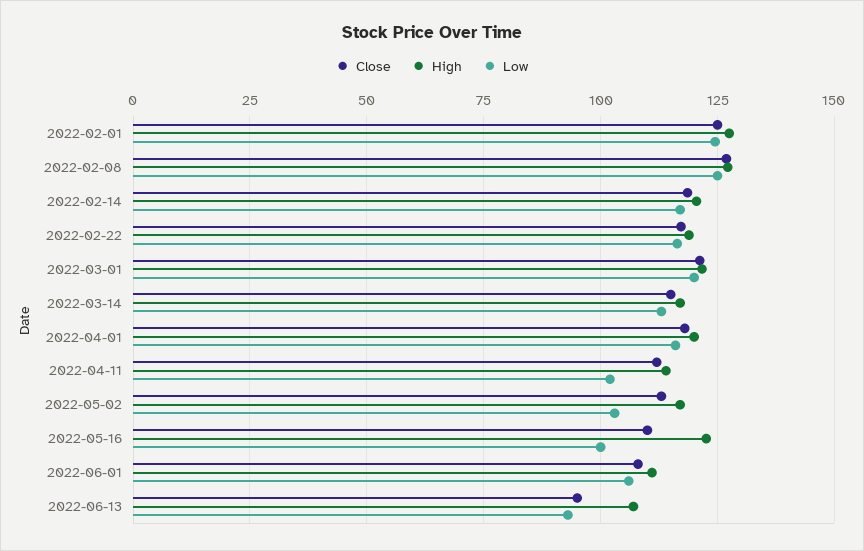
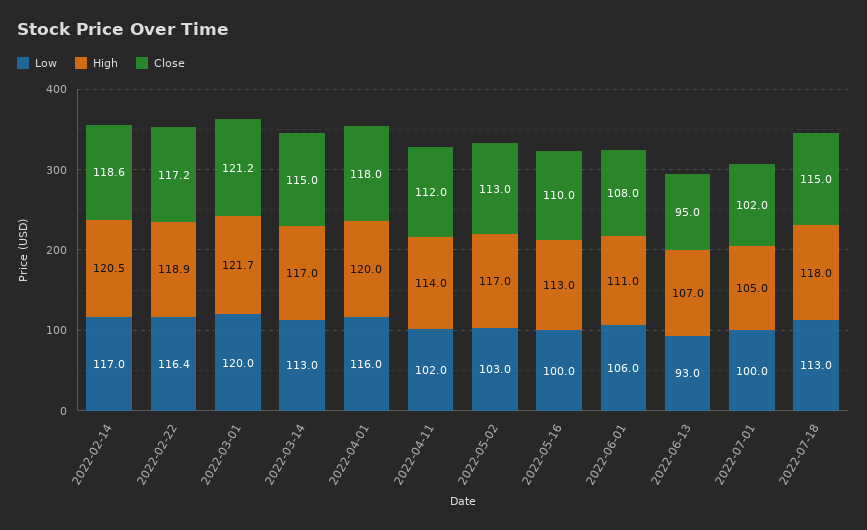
Close, 2022-02-01: 125 -> none
High, 2022-02-01: 127.5 -> none
Low, 2022-02-01: 125 -> none
Close, 2022-02-08: 127.5 -> none
High, 2022-02-08: 127.5 -> none
Low, 2022-02-08: 125 -> none
High, 2022-05-16: 122.5 -> 113
Low, 2022-07-01: none -> 100
High, 2022-07-01: none -> 105
Close, 2022-07-01: none -> 102
Low, 2022-07-18: none -> 113
High, 2022-07-18: none -> 118
Close, 2022-07-18: none -> 115

